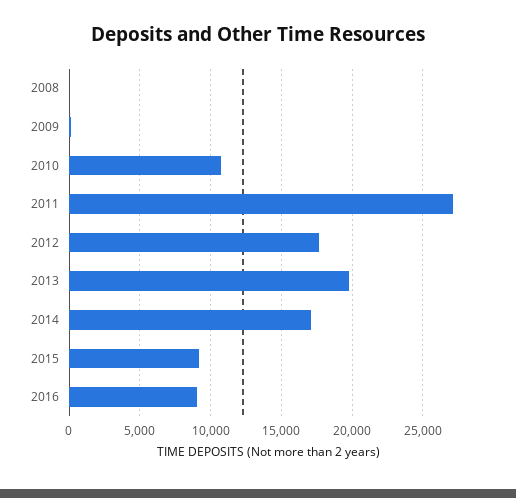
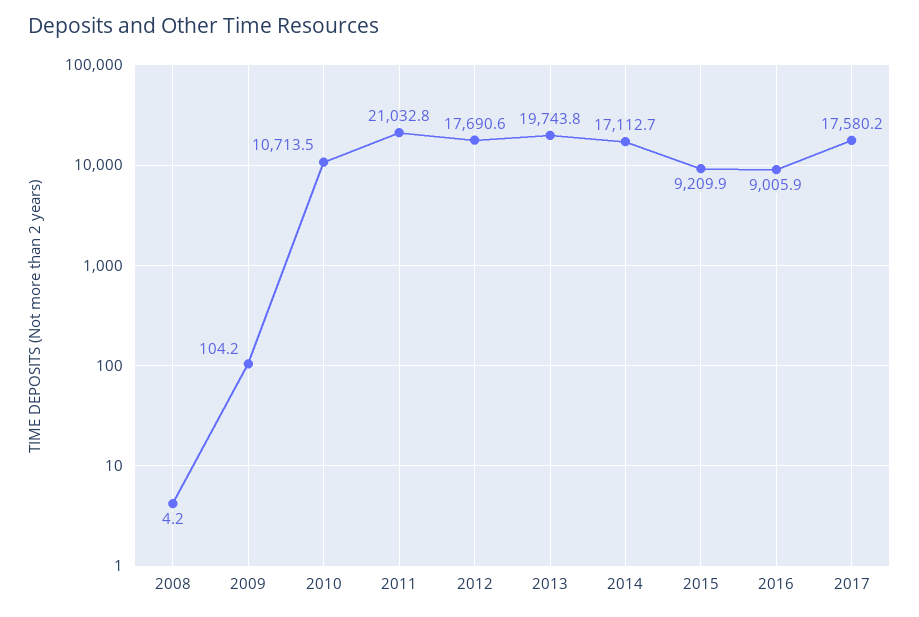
2011: 27000 -> 21032.8
2017: none -> 17580.2

